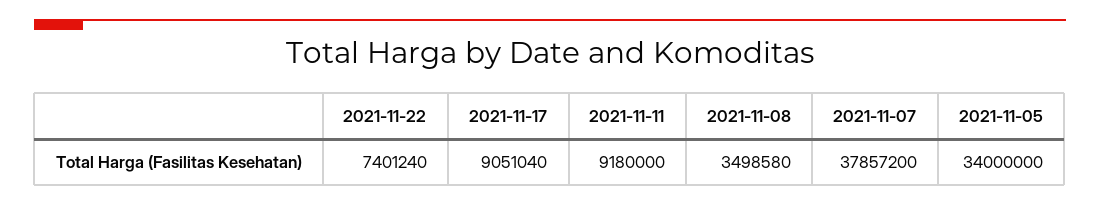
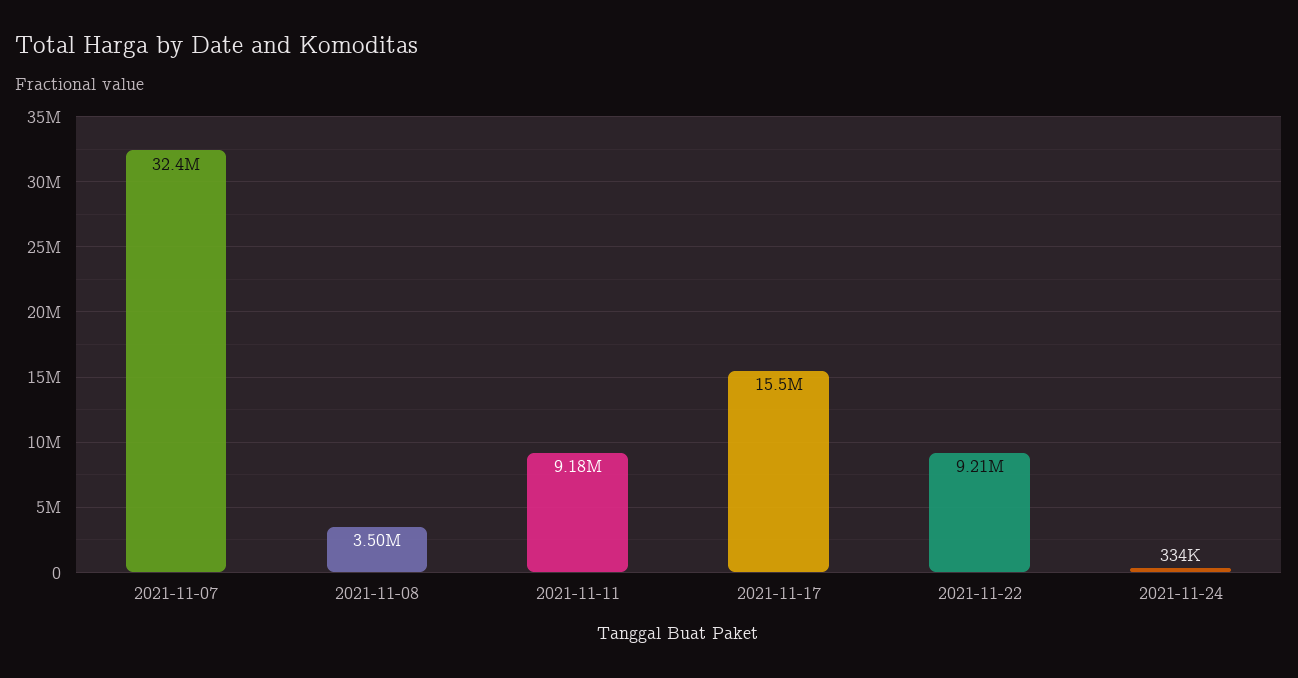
2021-11-22: 7401240 -> 9210000
2021-11-17: 9051040 -> 15500000
2021-11-07: 37857200 -> 32400000
2021-11-05: 34000000 -> none
2021-11-24: none -> 334000

